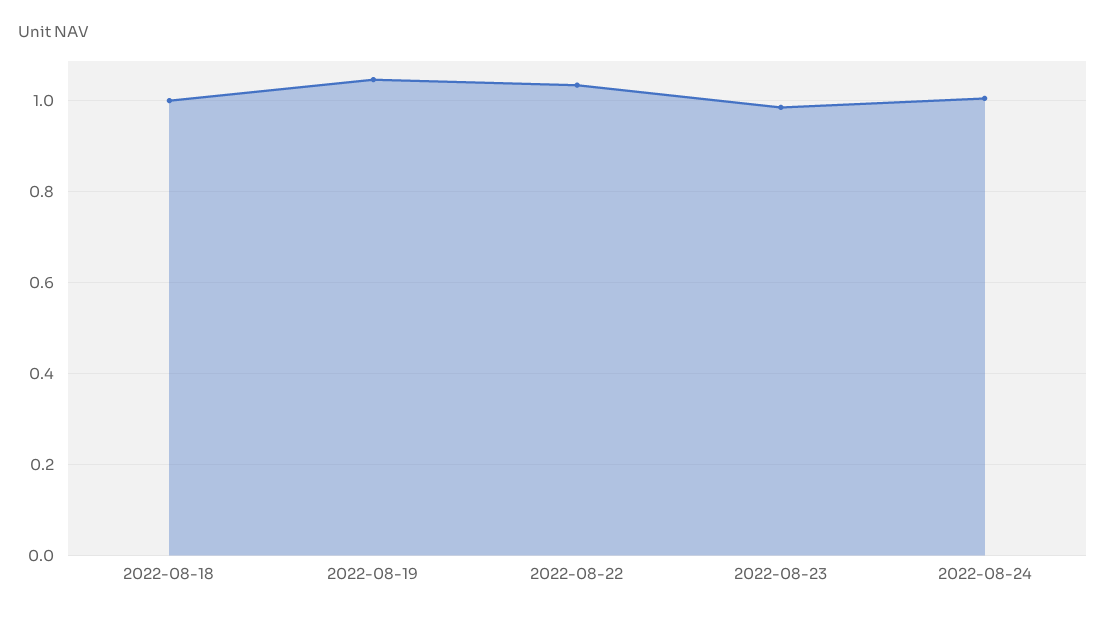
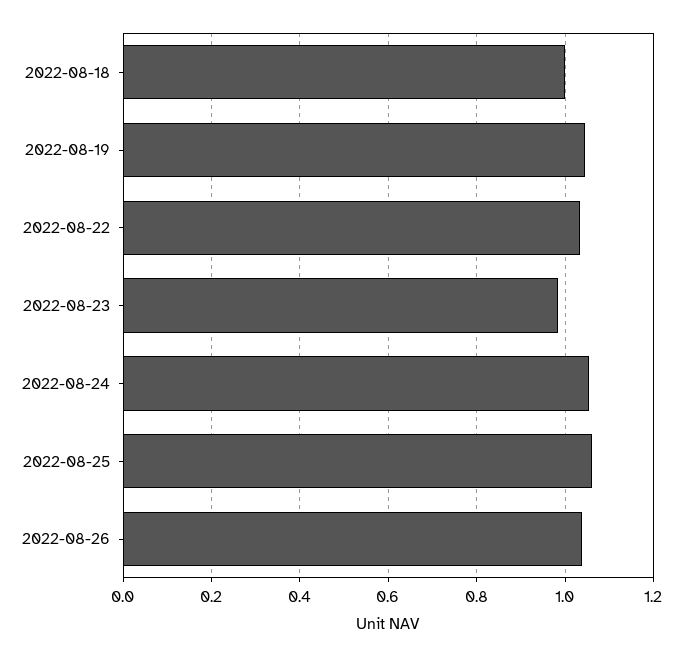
2022-08-24: 1 -> 1.06
2022-08-25: none -> 1.06
2022-08-26: none -> 1.04

